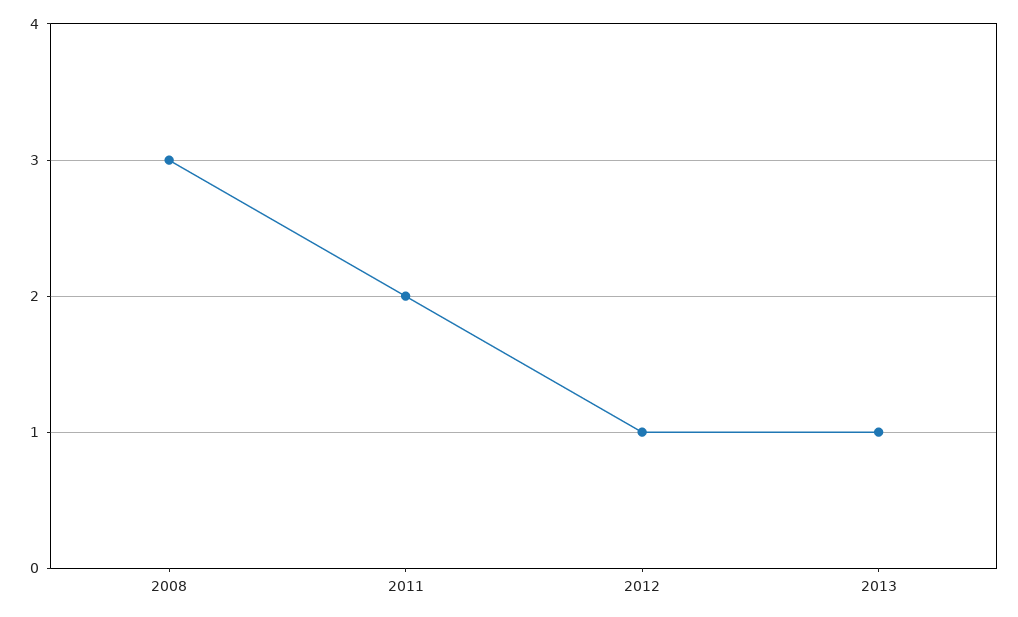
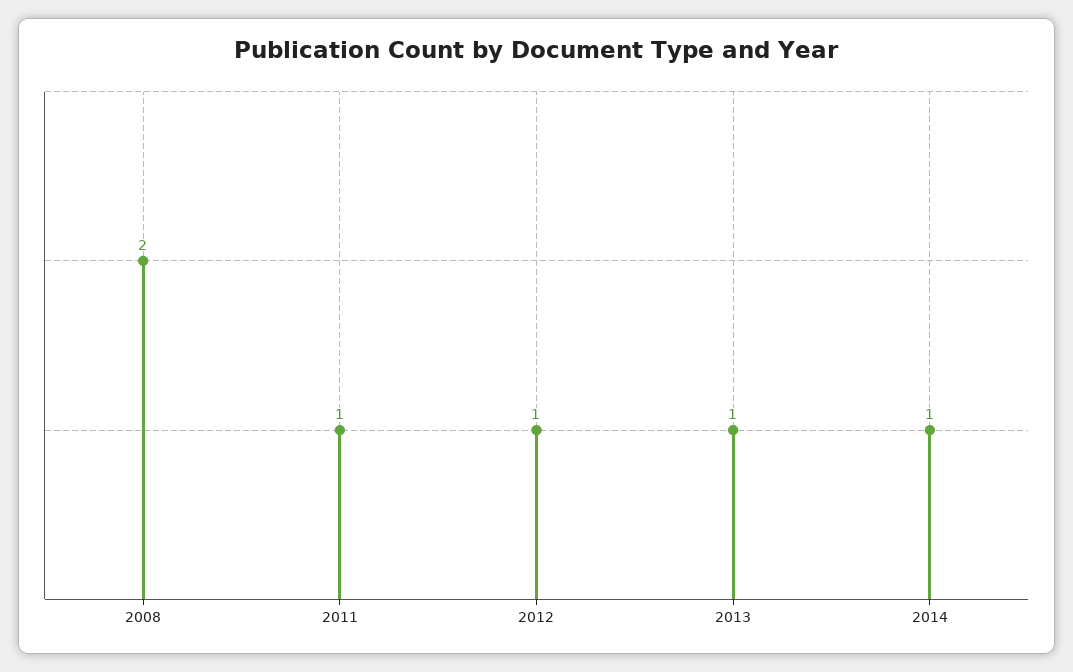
2008: 3 -> 2
2011: 2 -> 1
2014: none -> 1

